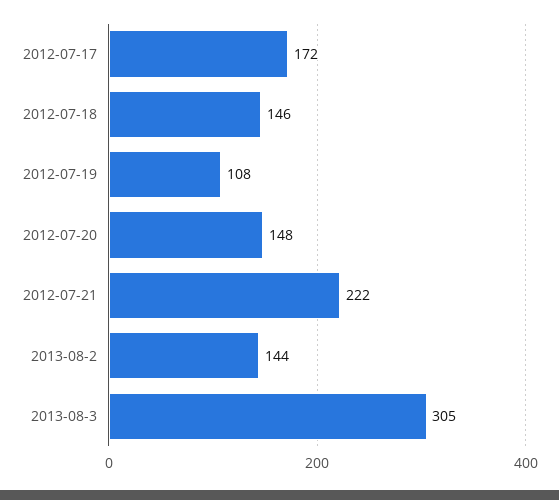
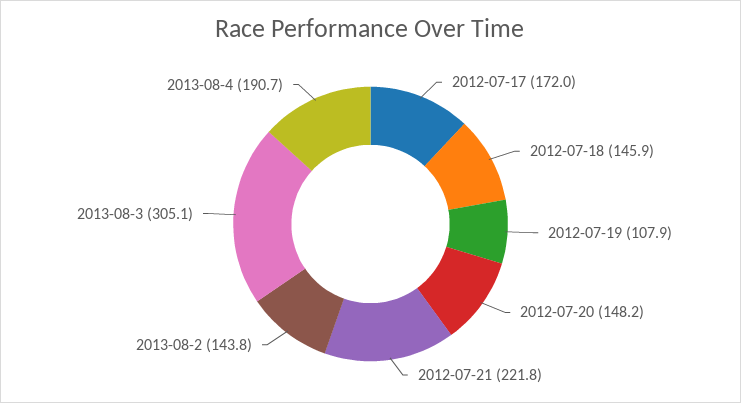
2013-08-4: none -> 190.7

